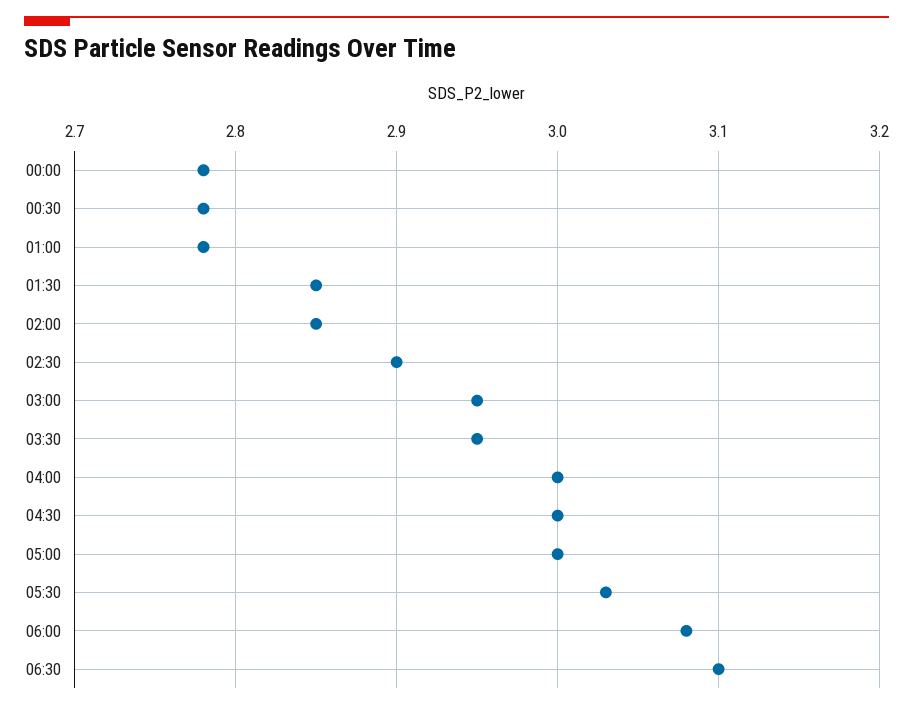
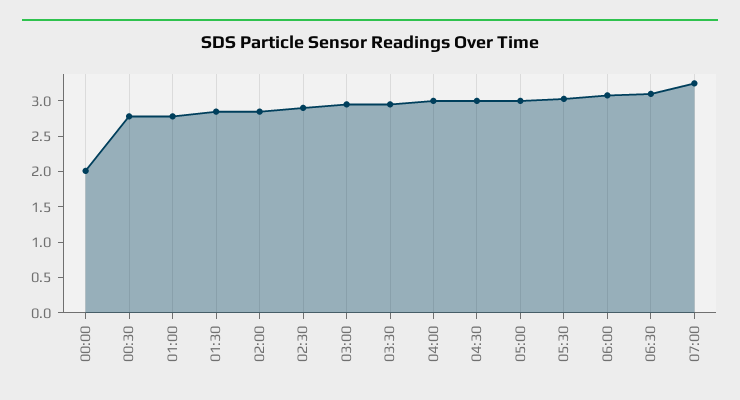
00:00: 2.78 -> 2
07:00: none -> 3.25

